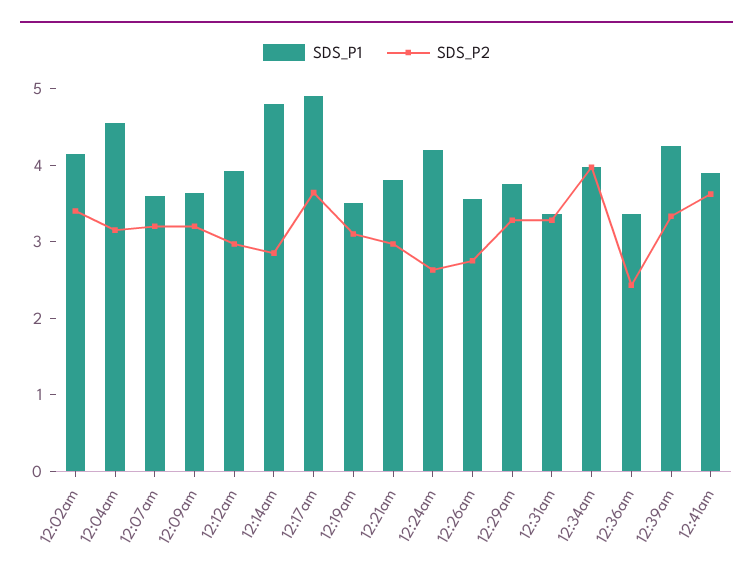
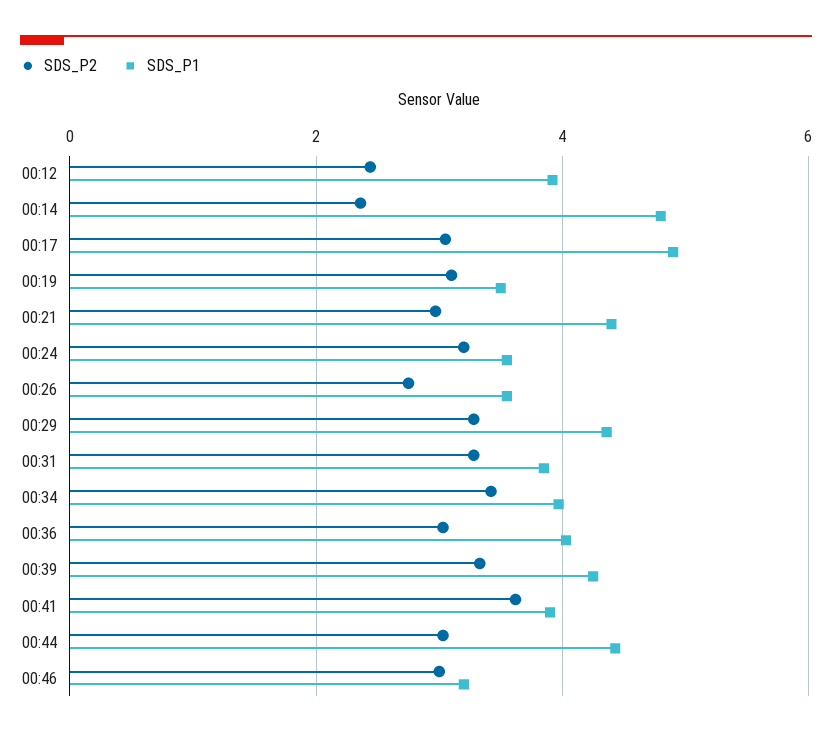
SDS_P1, 12:02am: 4.2 -> none
SDS_P2, 12:02am: 3.4 -> none
SDS_P1, 12:04am: 4.6 -> none
SDS_P2, 12:04am: 3.2 -> none
SDS_P1, 12:07am: 3.6 -> none
SDS_P2, 12:07am: 3.2 -> none
SDS_P1, 12:09am: 3.6 -> none
SDS_P2, 12:09am: 3.2 -> none
SDS_P2, 12:12am: 3 -> 2.4
SDS_P2, 12:14am: 2.8 -> 2.4
SDS_P2, 12:17am: 3.6 -> 3
SDS_P1, 12:21am: 3.8 -> 4.4
SDS_P1, 12:24am: 4.2 -> 3.6
SDS_P2, 12:24am: 2.6 -> 3.2
SDS_P1, 12:29am: 3.8 -> 4.4
SDS_P1, 12:31am: 3.4 -> 3.8
SDS_P2, 12:34am: 4 -> 3.4
SDS_P1, 12:36am: 3.4 -> 4
SDS_P2, 12:36am: 2.4 -> 3
SDS_P2, 00:44: none -> 3
SDS_P1, 00:44: none -> 4.4
SDS_P2, 00:46: none -> 3
SDS_P1, 00:46: none -> 3.2

